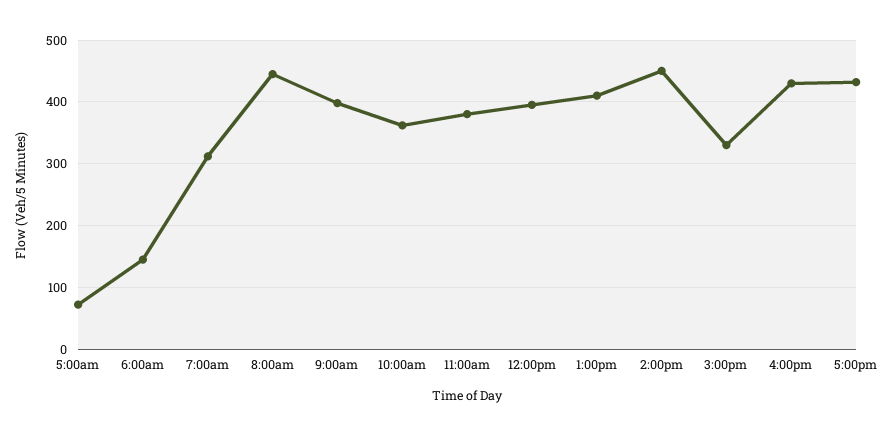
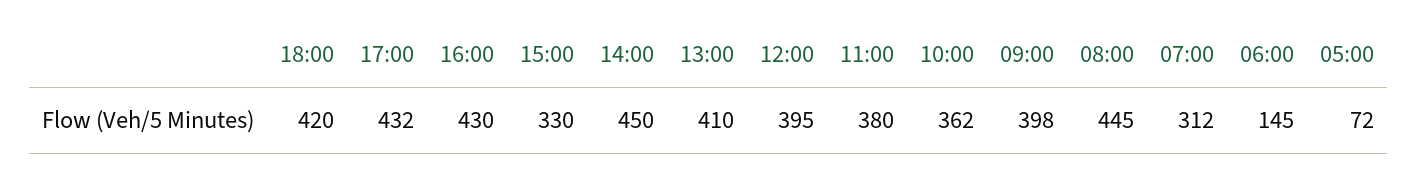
18:00: none -> 420

